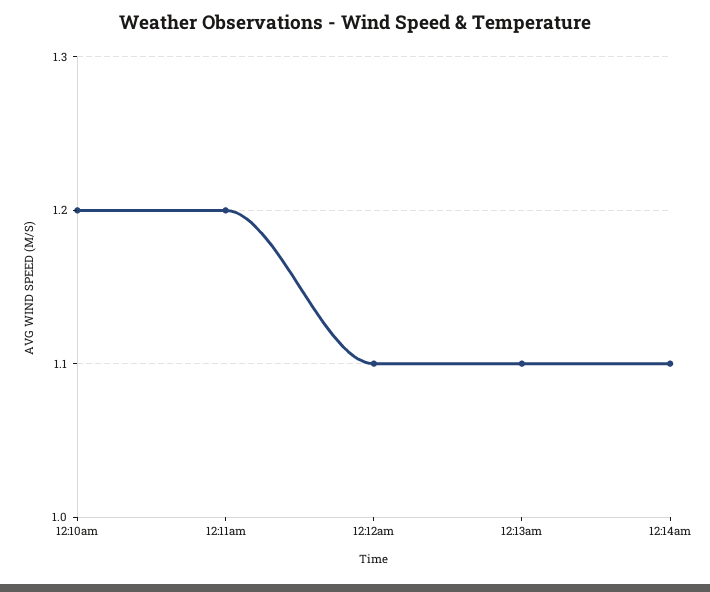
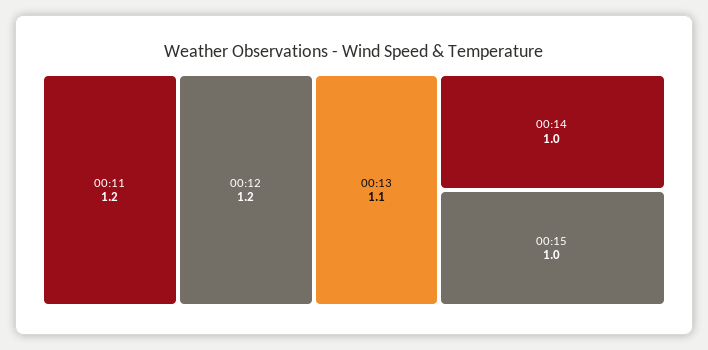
12:10am: 1.2 -> none
12:12am: 1.1 -> 1.2
12:14am: 1.1 -> 1
00:15: none -> 1

